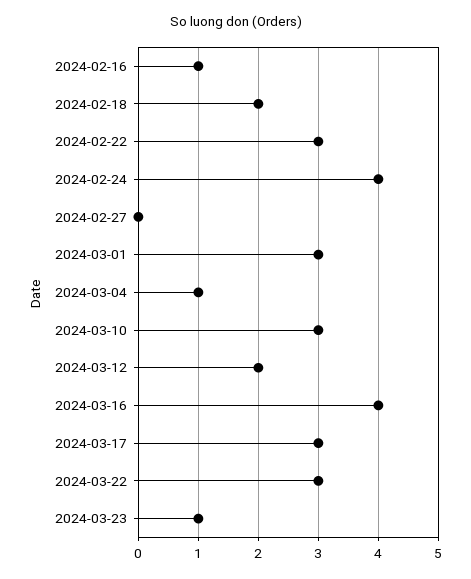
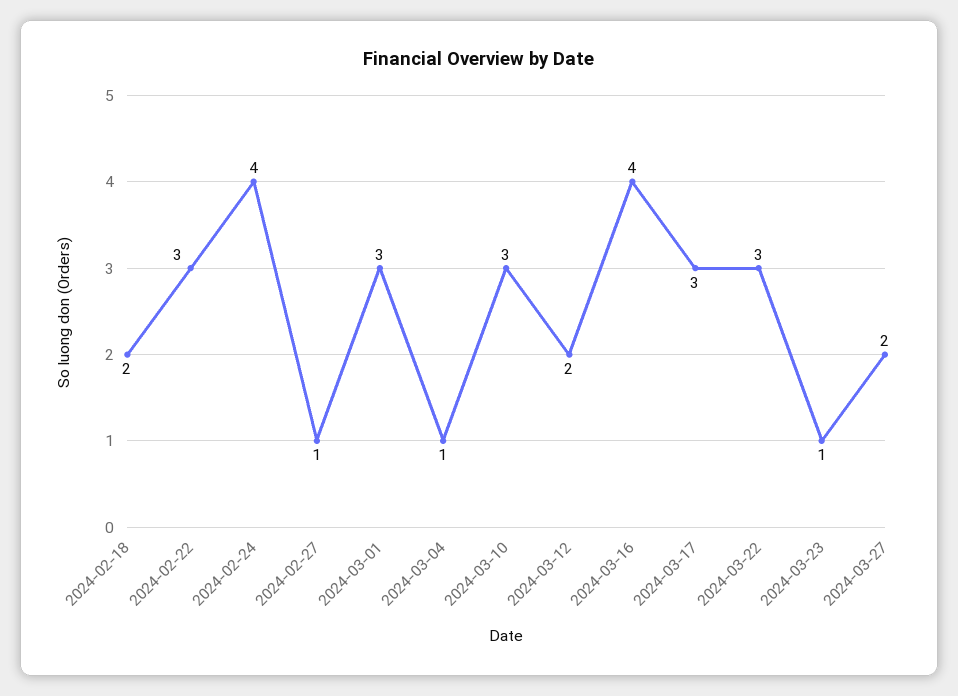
2024-02-16: 1 -> none
2024-02-27: 0 -> 1
2024-03-27: none -> 2

